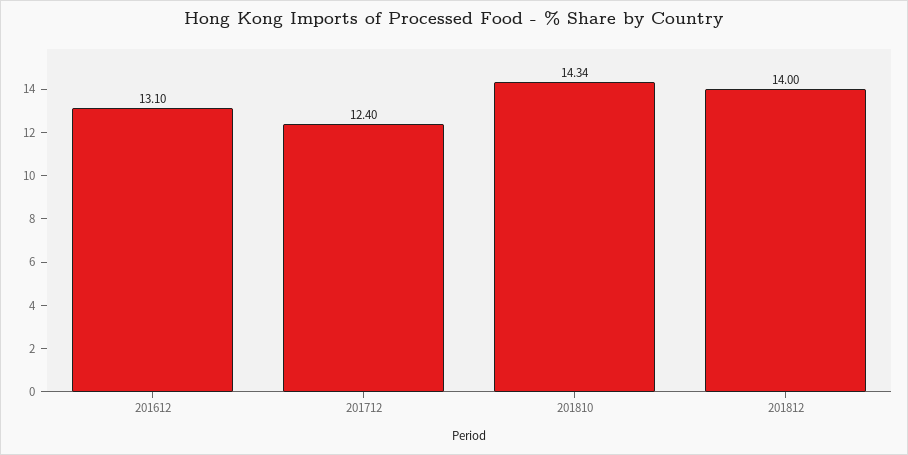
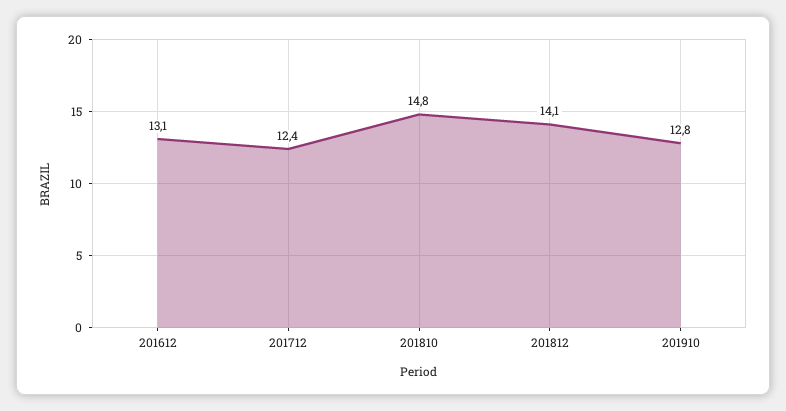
201810: 14.34 -> 14.8
201812: 14 -> 14.1
201910: none -> 12.8

